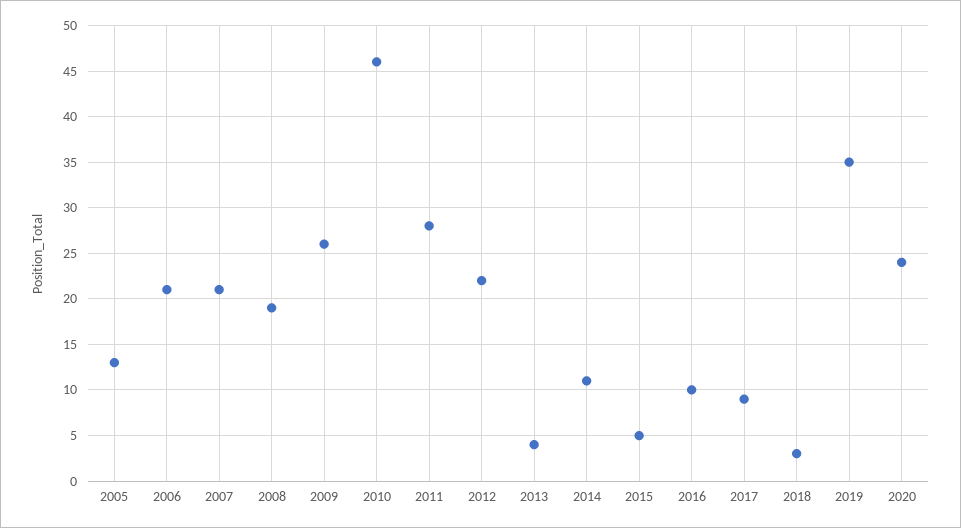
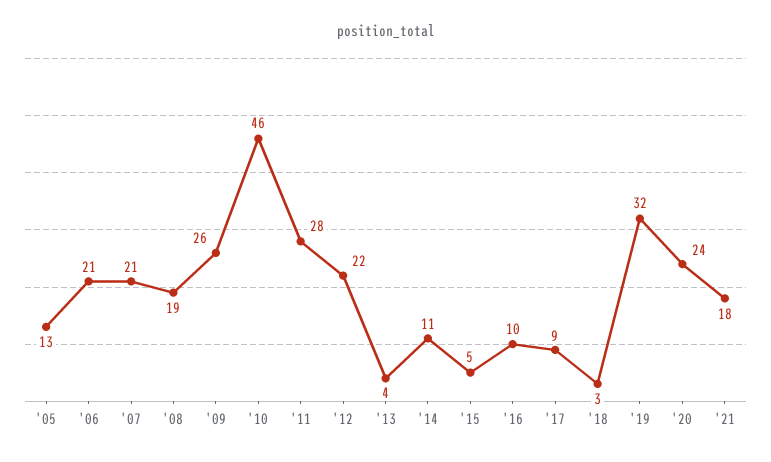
2019: 35 -> 32
'21: none -> 18

